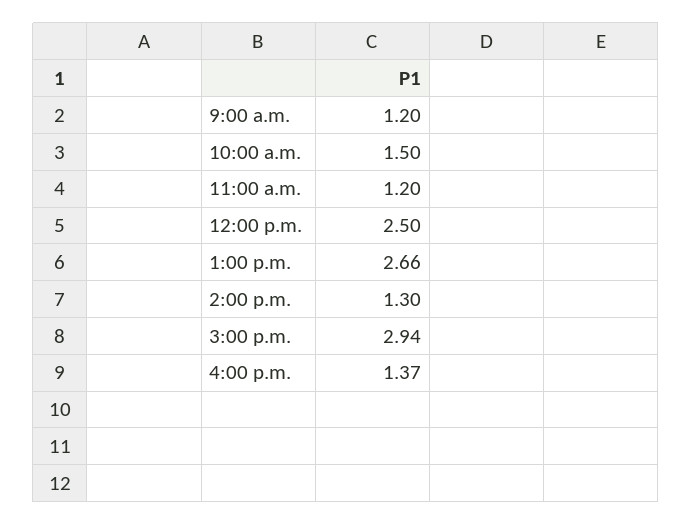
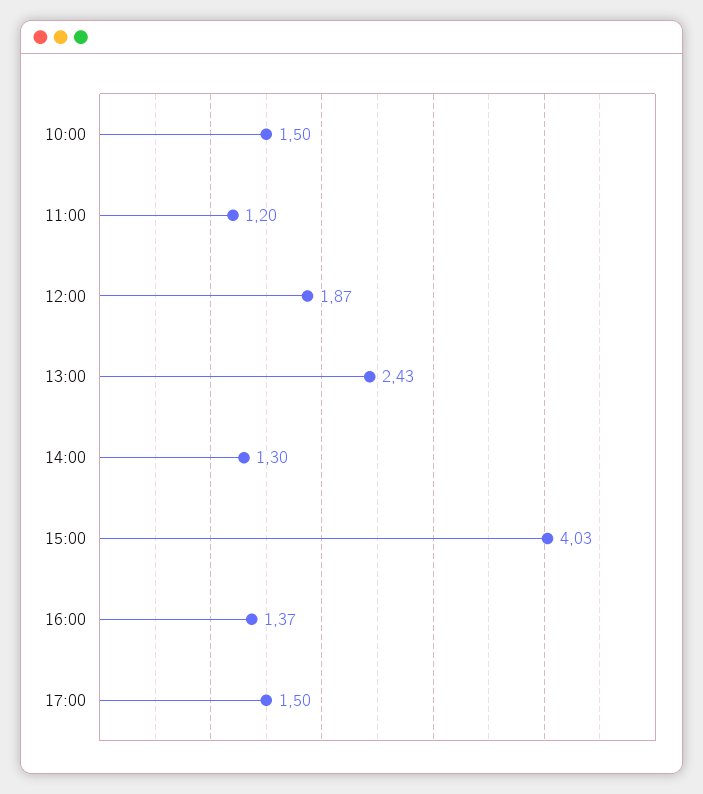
9:00 a.m.: 1.2 -> none
12:00 p.m.: 2.5 -> 1.87
1:00 p.m.: 2.66 -> 2.43
3:00 p.m.: 2.94 -> 4.03
17:00: none -> 1.5

